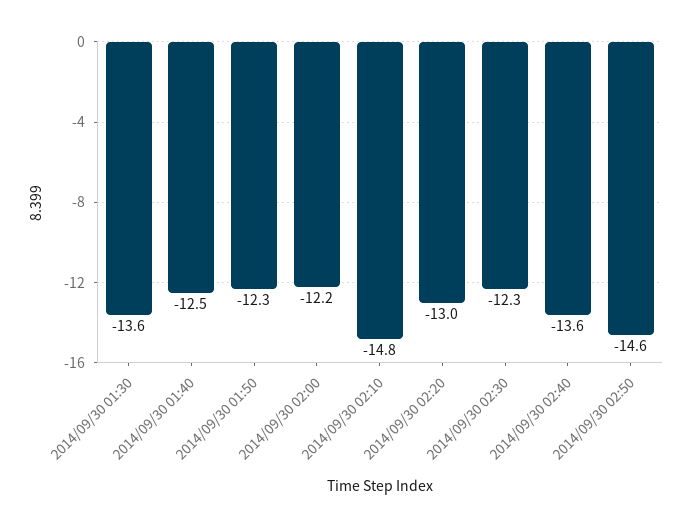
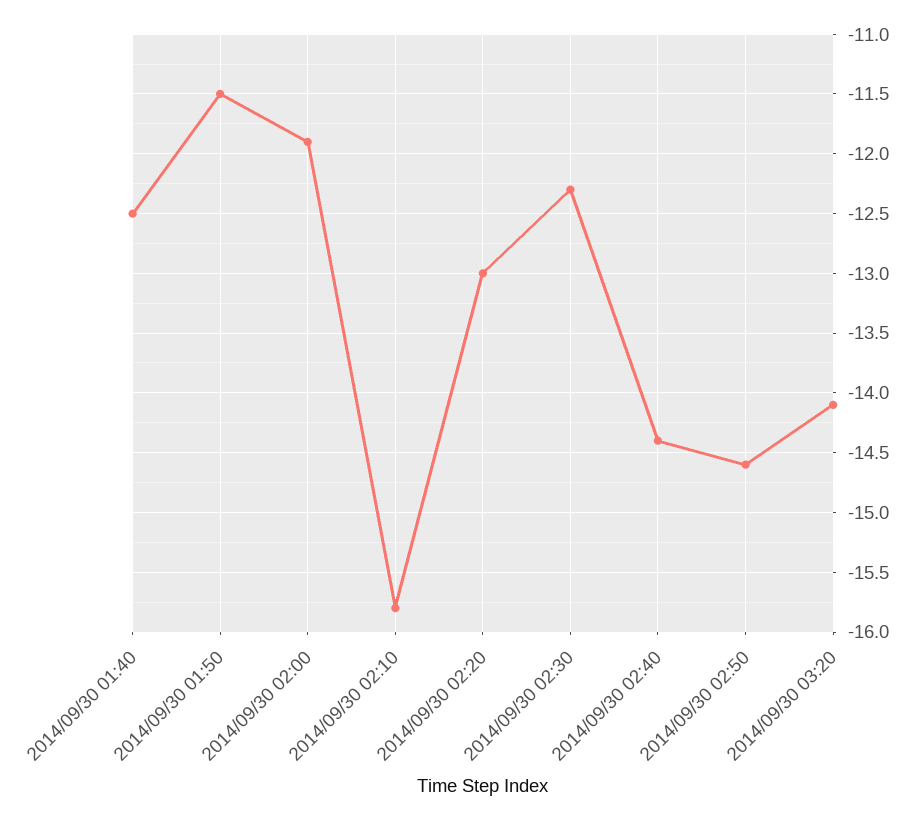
2014/09/30 01:30: -13.6 -> none
2014/09/30 01:50: -12.3 -> -11.5
2014/09/30 02:00: -12.2 -> -11.9
2014/09/30 02:10: -14.8 -> -15.8
2014/09/30 02:40: -13.6 -> -14.4
2014/09/30 03:20: none -> -14.1

